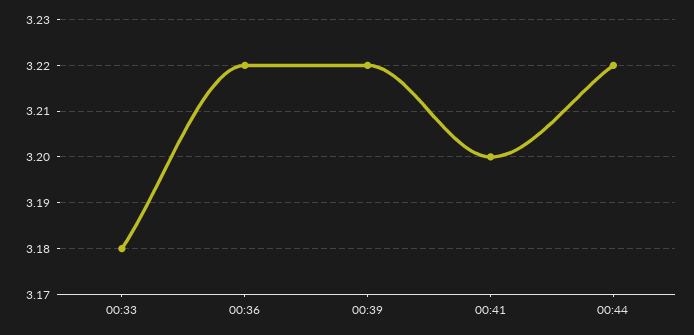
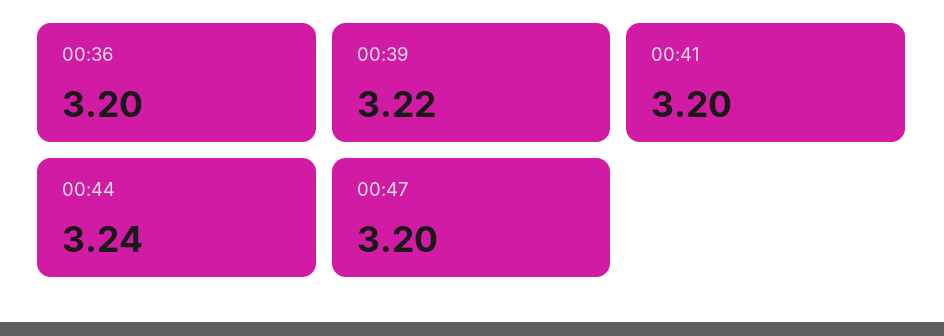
00:33: 3.18 -> none
00:36: 3.22 -> 3.2
00:44: 3.22 -> 3.24
00:47: none -> 3.2

